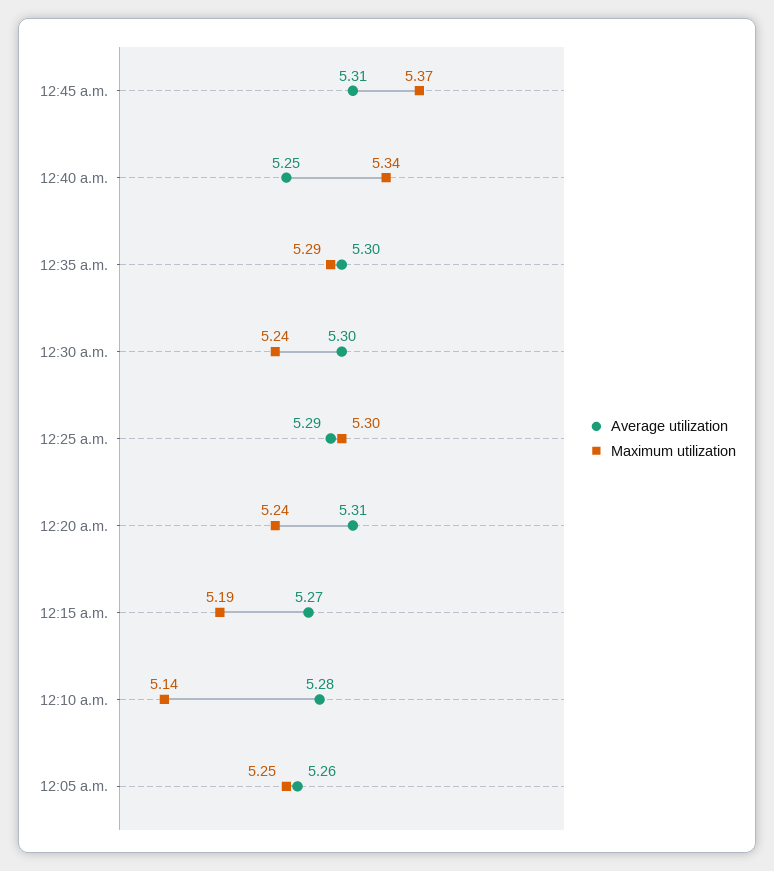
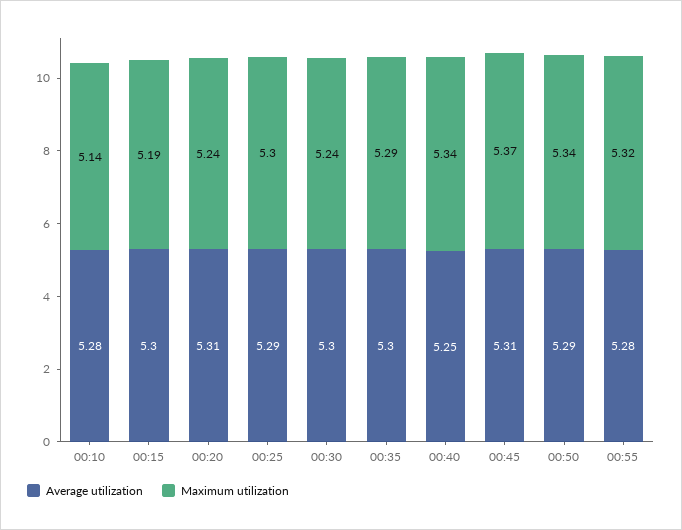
Average utilization, 12:15 a.m.: 5.27 -> 5.3
Average utilization, 12:05 a.m.: 5.26 -> none
Maximum utilization, 12:05 a.m.: 5.25 -> none
Average utilization, 00:50: none -> 5.29
Maximum utilization, 00:50: none -> 5.34
Average utilization, 00:55: none -> 5.28
Maximum utilization, 00:55: none -> 5.32

